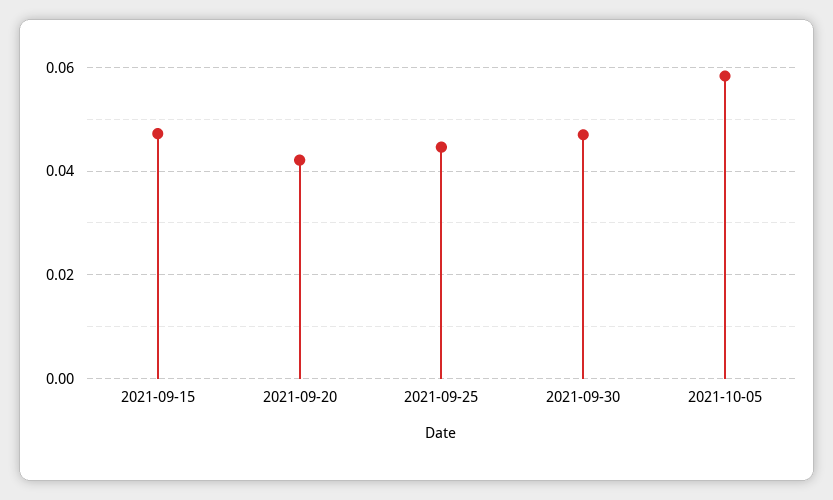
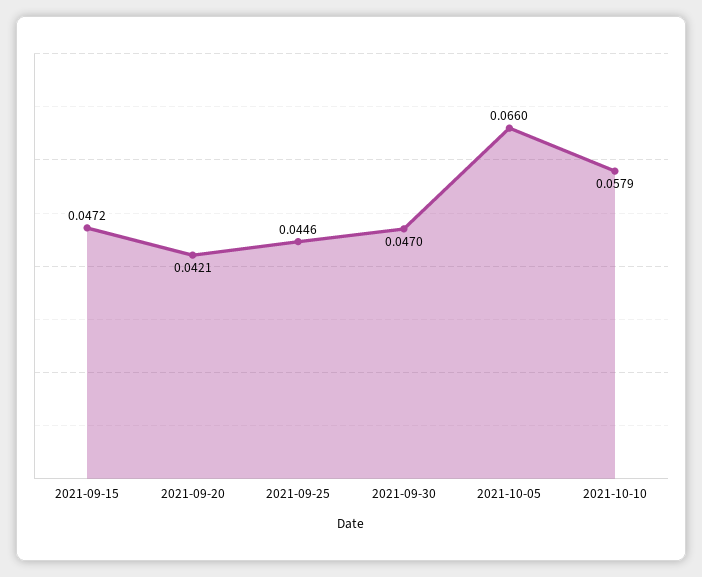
2021-10-05: 0.058 -> 0.066
2021-10-10: none -> 0.0579

